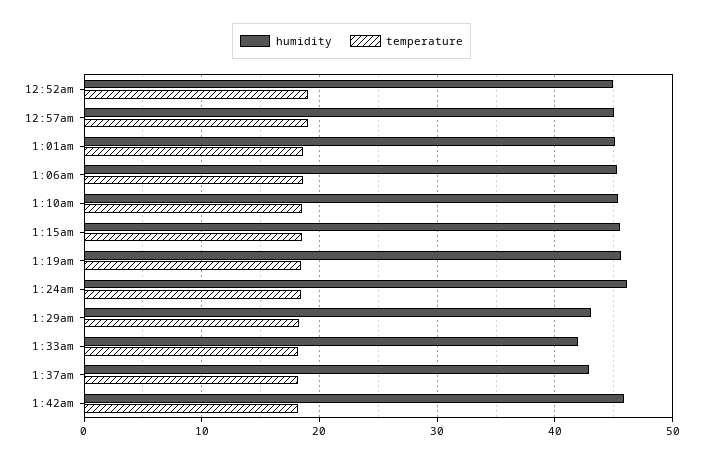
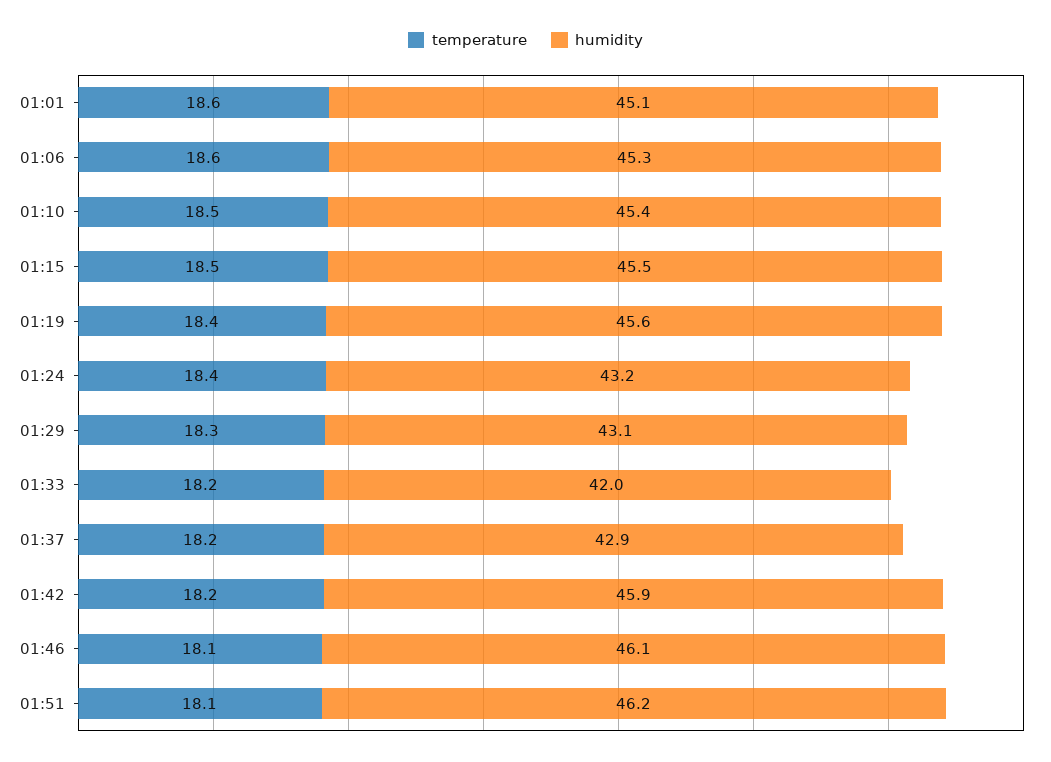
humidity, 12:52am: 45 -> none
temperature, 12:52am: 19 -> none
humidity, 12:57am: 45 -> none
temperature, 12:57am: 19 -> none
humidity, 1:24am: 46 -> 43.2
temperature, 01:46: none -> 18.1
humidity, 01:46: none -> 46.1
temperature, 01:51: none -> 18.1
humidity, 01:51: none -> 46.2

